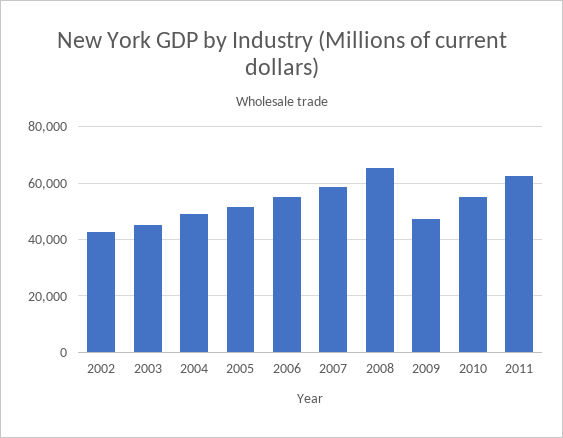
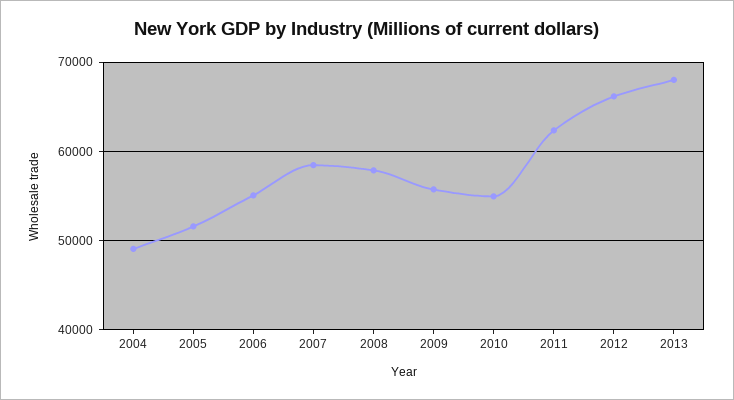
2002: 42500 -> none
2003: 45000 -> none
2008: 65000 -> 58000
2009: 47500 -> 56000
2012: none -> 66000
2013: none -> 68000

